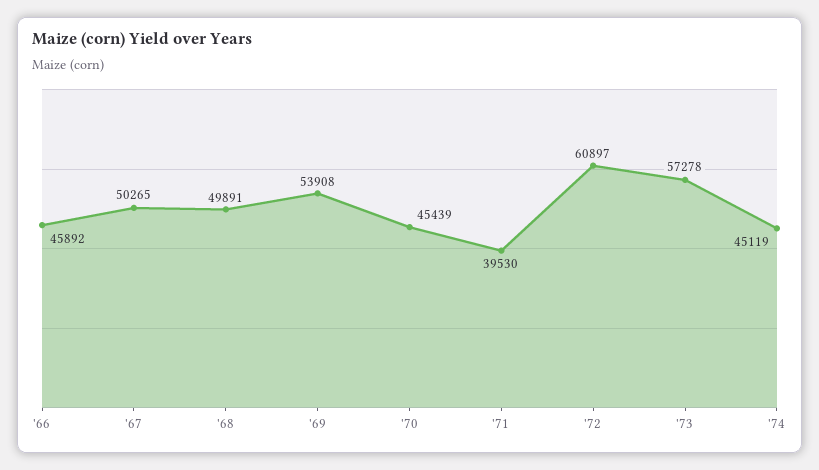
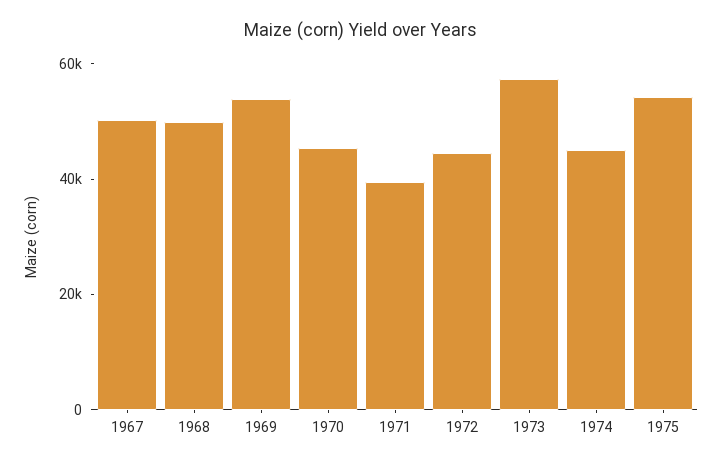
'66: 45892 -> none
'72: 60897 -> 45000
1975: none -> 55000

